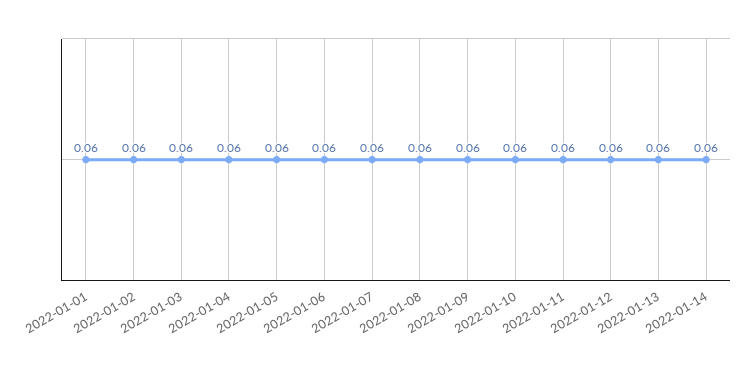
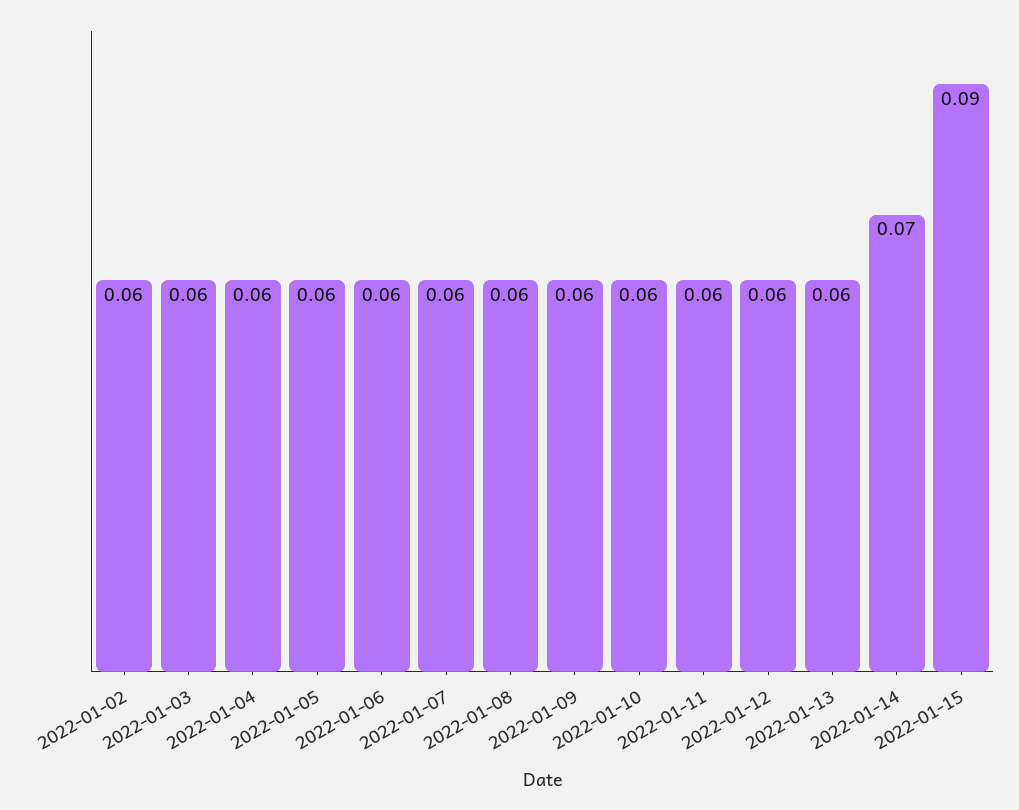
2022-01-01: 0.06 -> none
2022-01-14: 0.06 -> 0.07
2022-01-15: none -> 0.09

